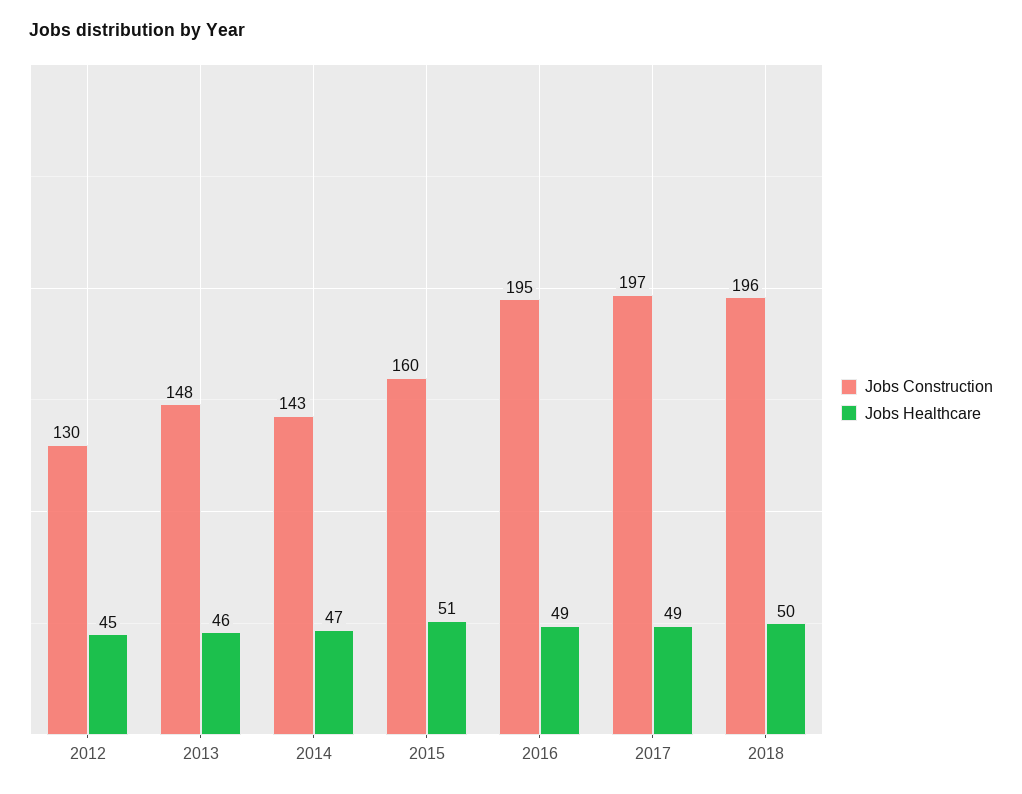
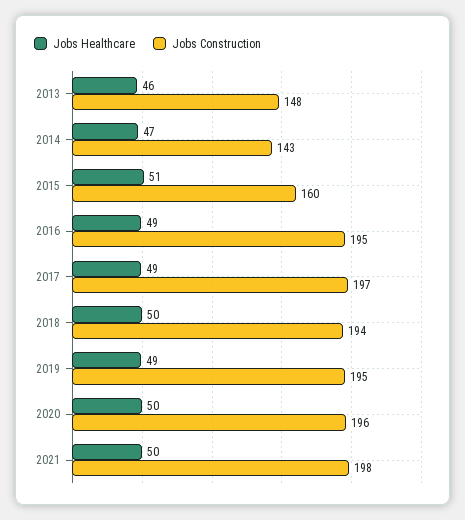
Jobs Construction, 2012: 130 -> none
Jobs Healthcare, 2012: 45 -> none
Jobs Construction, 2018: 196 -> 194
Jobs Healthcare, 2019: none -> 49
Jobs Construction, 2019: none -> 195
Jobs Healthcare, 2020: none -> 50
Jobs Construction, 2020: none -> 196
Jobs Healthcare, 2021: none -> 50
Jobs Construction, 2021: none -> 198

